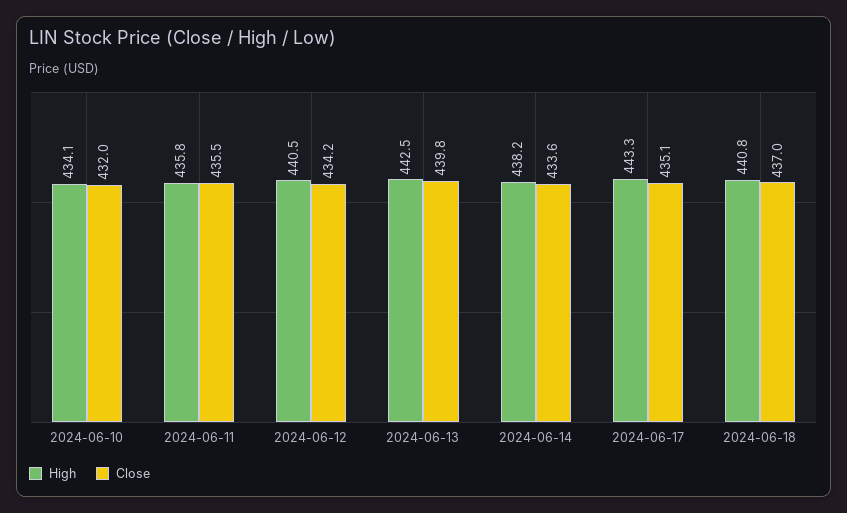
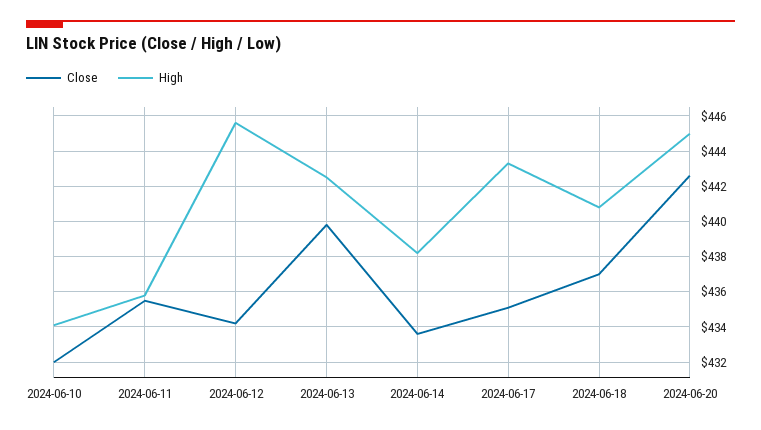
High, 2024-06-12: 440.5 -> 445.5
Close, 2024-06-20: none -> 442.5
High, 2024-06-20: none -> 445

